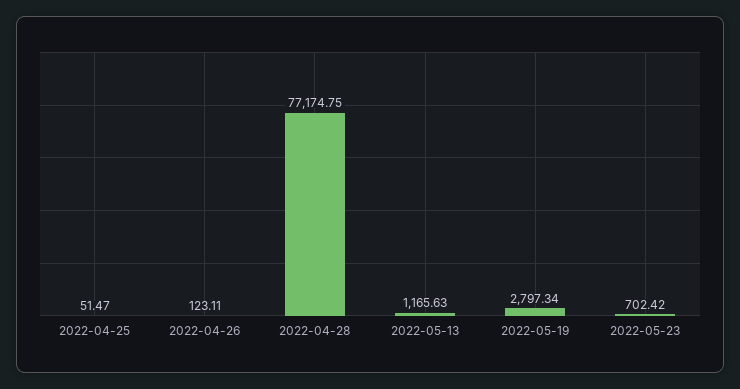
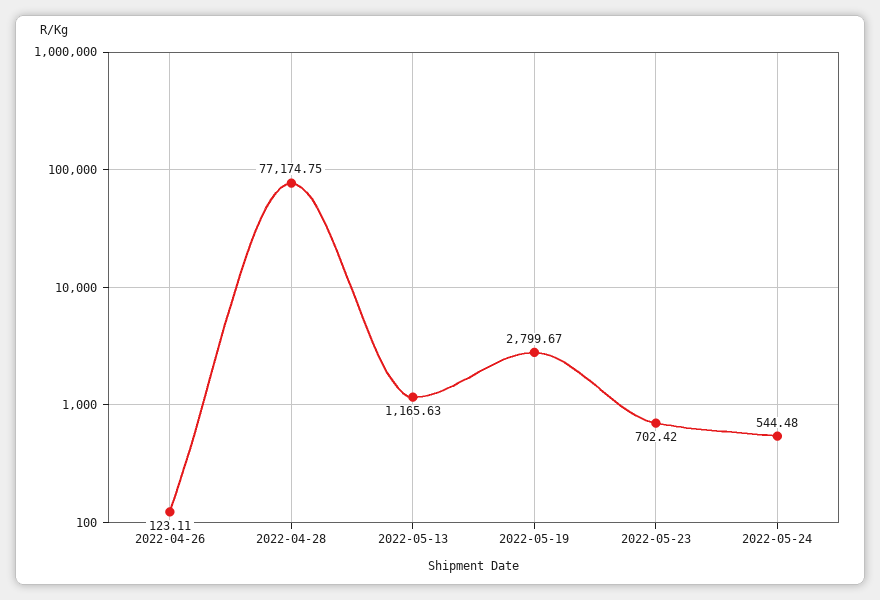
2022-04-25: 51.47 -> none
2022-05-19: 2797.34 -> 2799.67
2022-05-24: none -> 544.48

